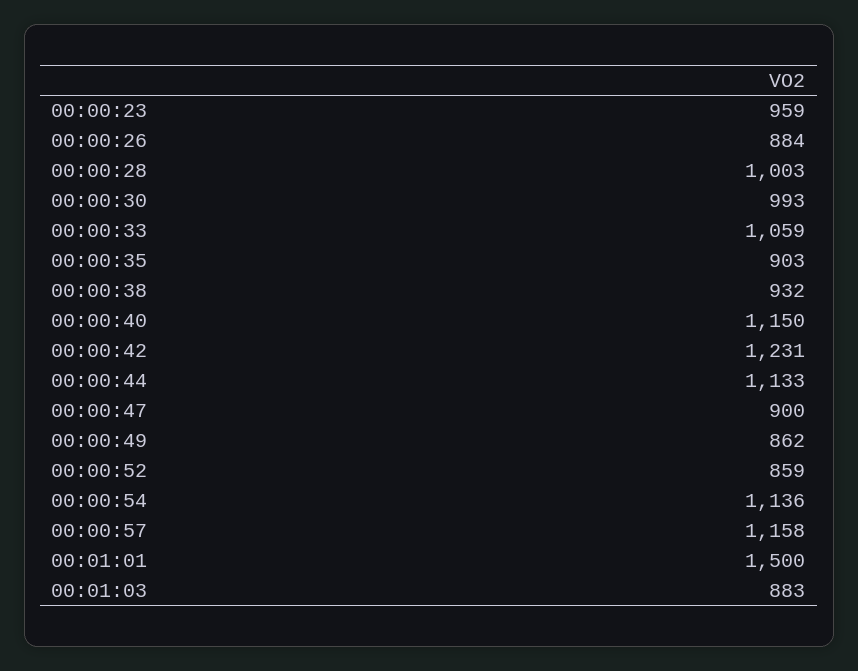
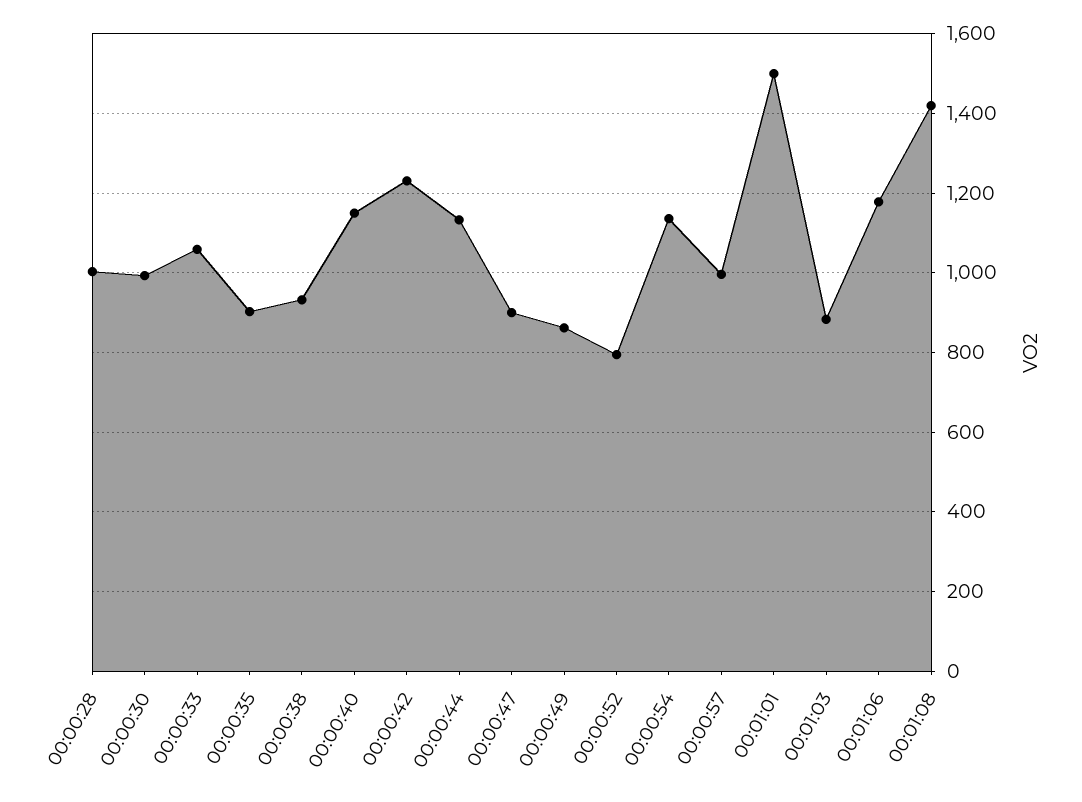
00:00:23: 959 -> none
00:00:26: 884 -> none
00:00:52: 859 -> 800
00:00:57: 1158 -> 1000
00:01:06: none -> 1180
00:01:08: none -> 1420

